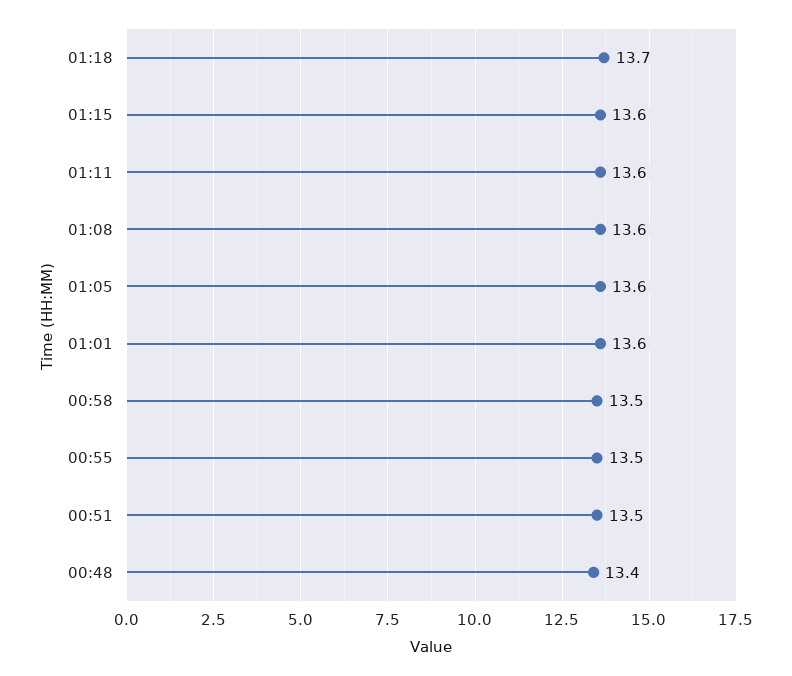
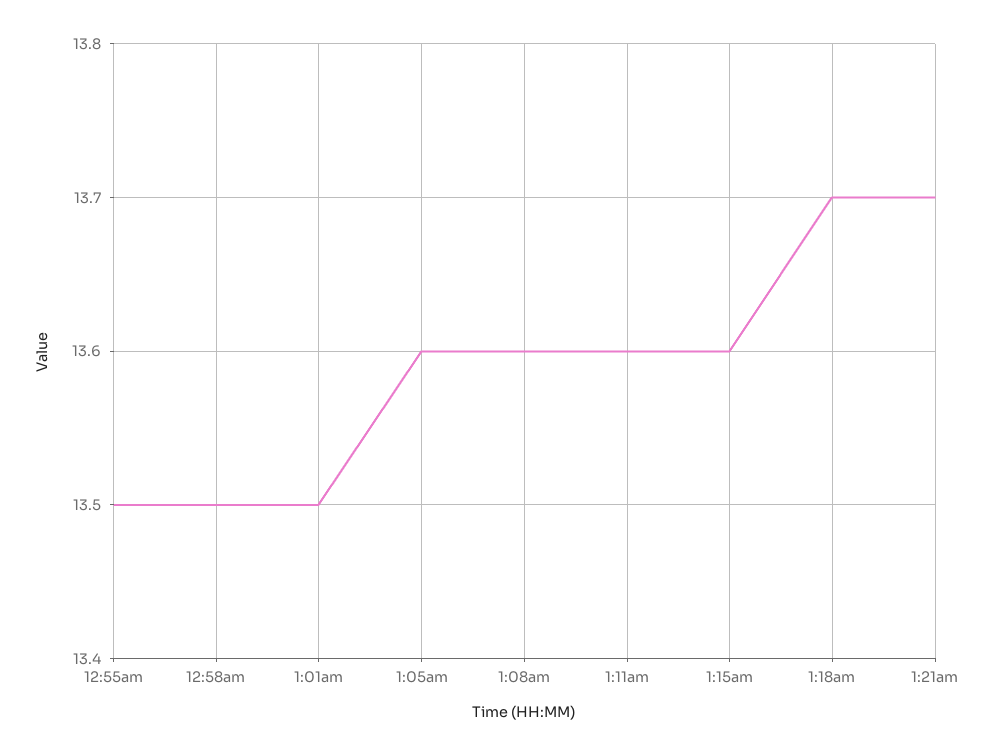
01:01: 13.6 -> 13.5
00:51: 13.5 -> none
00:48: 13.4 -> none
1:21am: none -> 13.7

